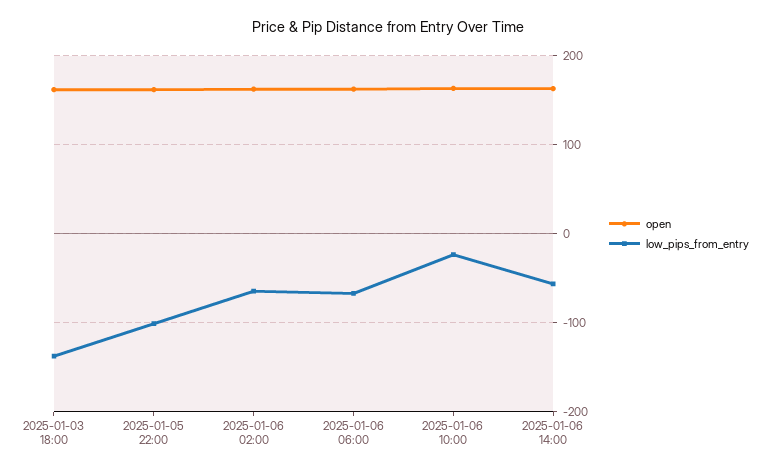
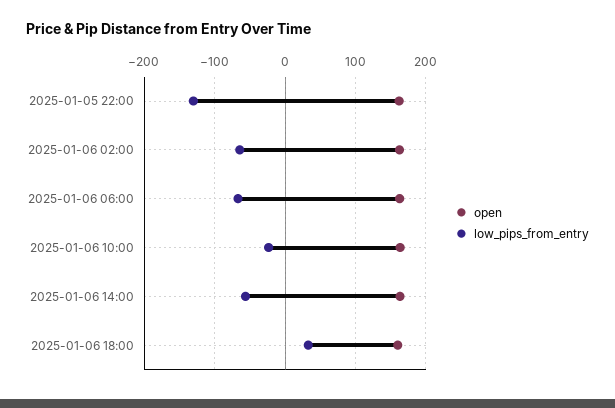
open, 2025-01-03 18:00: 160 -> none
low_pips_from_entry, 2025-01-03 18:00: -140 -> none
low_pips_from_entry, 2025-01-05 22:00: -100 -> -130
open, 2025-01-06 18:00: none -> 160
low_pips_from_entry, 2025-01-06 18:00: none -> 30

